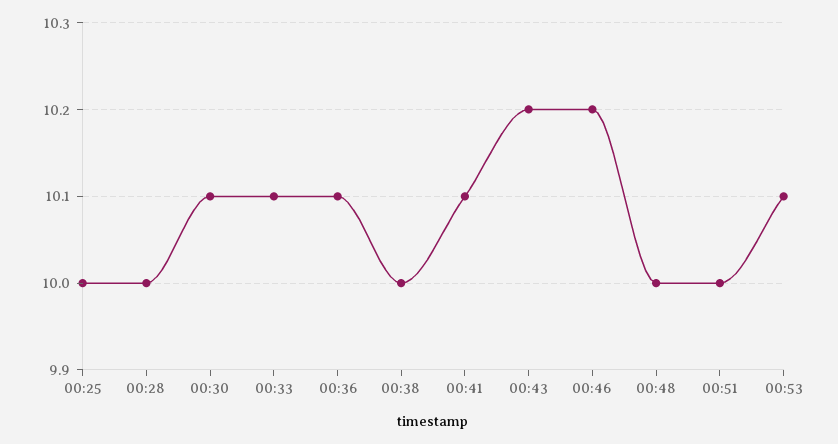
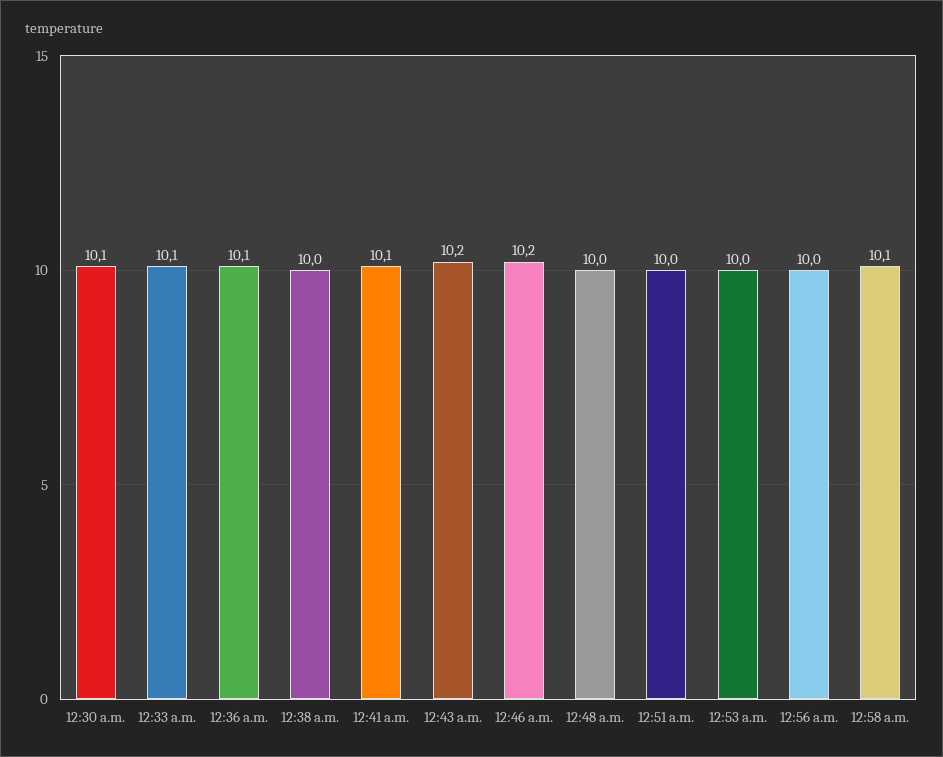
00:25: 10 -> none
00:28: 10 -> none
00:53: 10.1 -> 10
12:56 a.m.: none -> 10
12:58 a.m.: none -> 10.1

